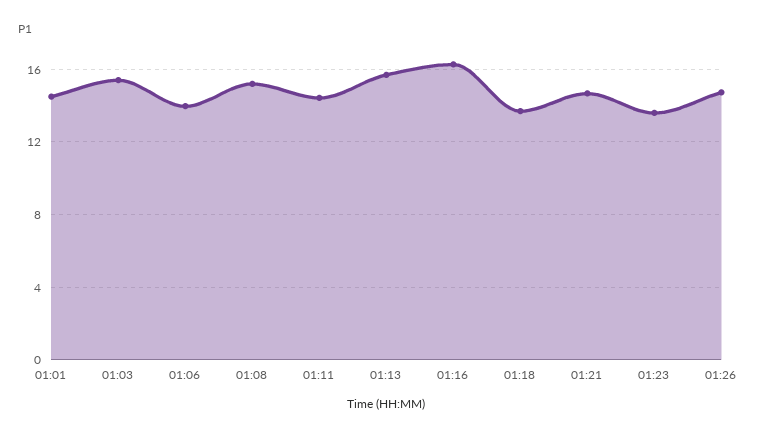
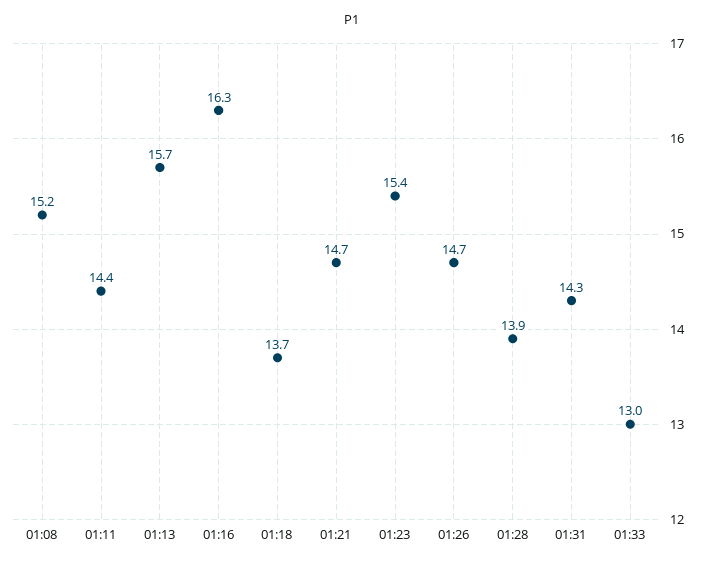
01:01: 14.5 -> none
01:03: 15.5 -> none
01:06: 14 -> none
01:23: 13.5 -> 15.4
01:28: none -> 13.9
01:31: none -> 14.3
01:33: none -> 13

